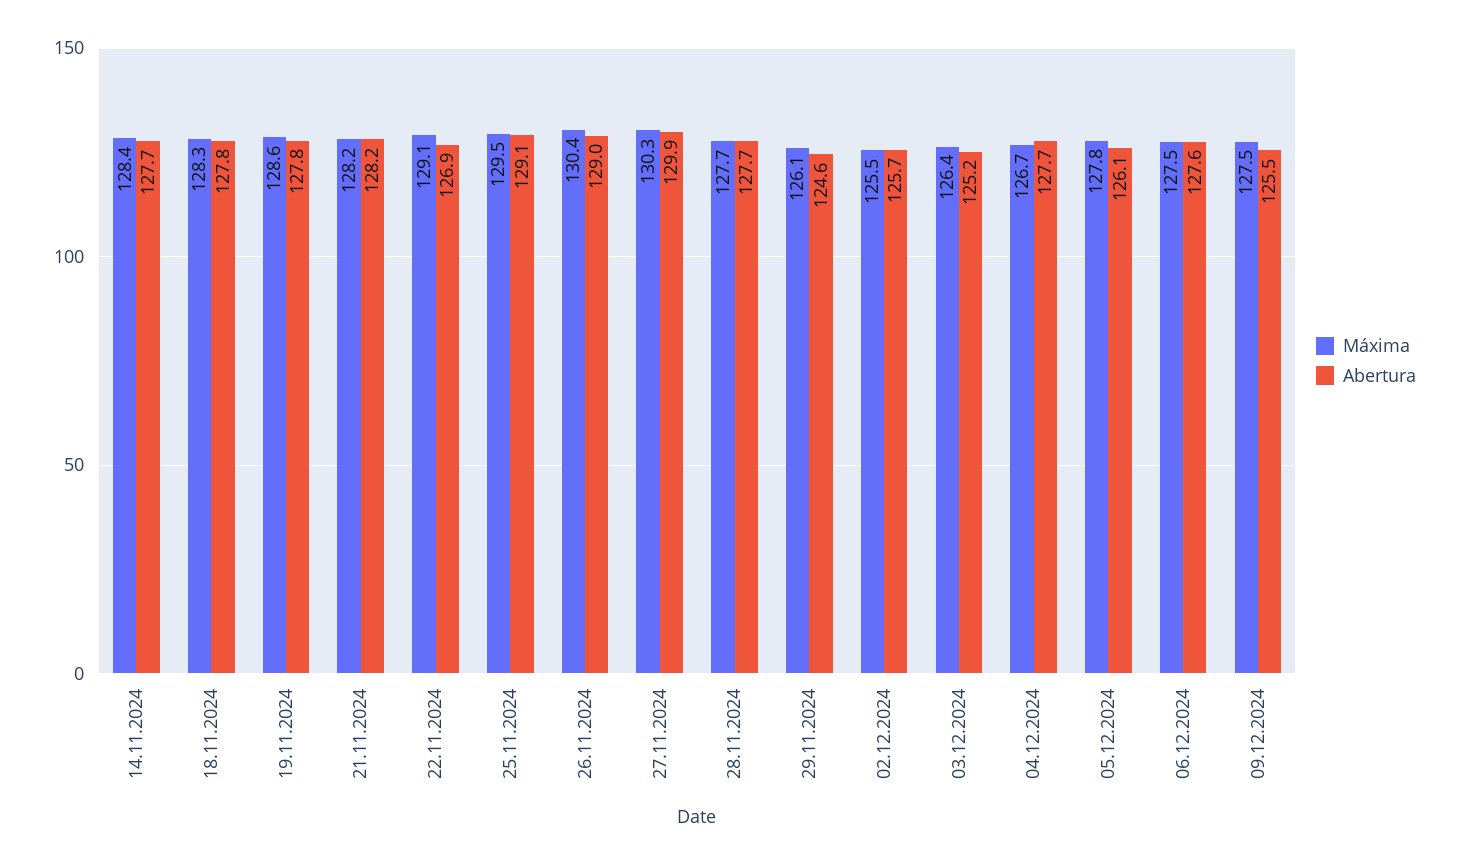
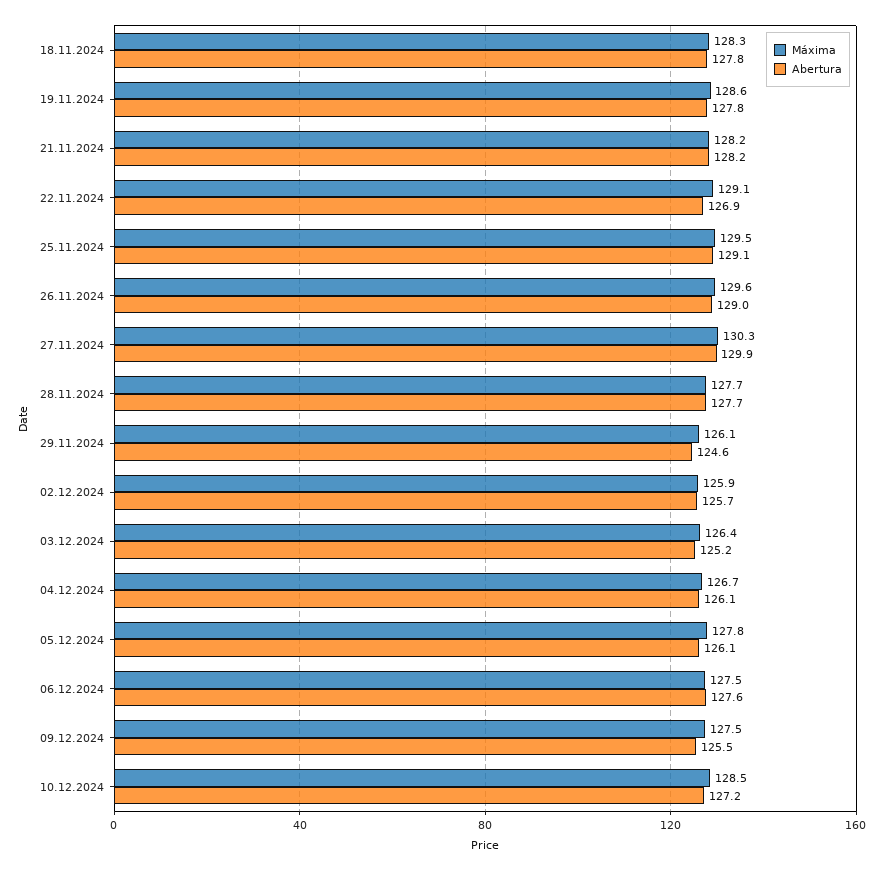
Máxima, 14.11.2024: 128.4 -> none
Abertura, 14.11.2024: 127.7 -> none
Máxima, 26.11.2024: 130.4 -> 129.6
Máxima, 02.12.2024: 125.5 -> 125.9
Abertura, 04.12.2024: 127.7 -> 126.1
Máxima, 10.12.2024: none -> 128.5
Abertura, 10.12.2024: none -> 127.2

